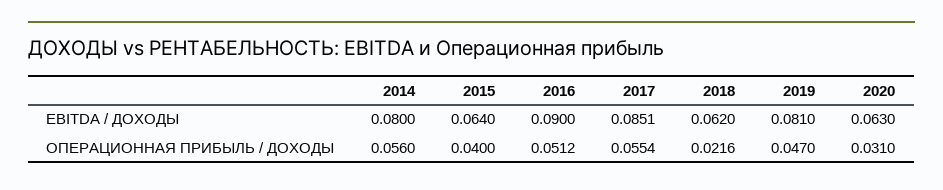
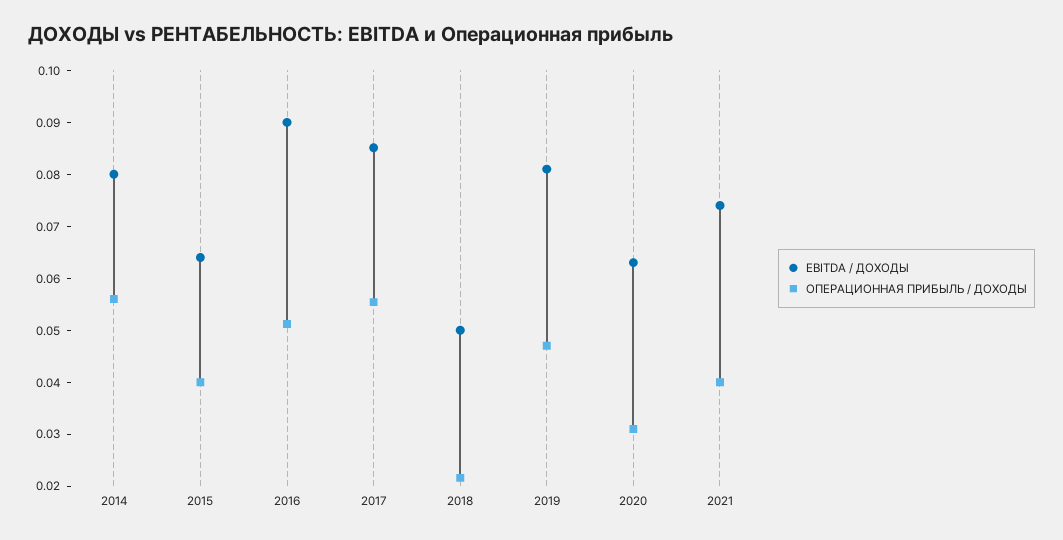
EBITDA / ДОХОДЫ, 2018: 0.062 -> 0.05
EBITDA / ДОХОДЫ, 2021: none -> 0.074
ОПЕРАЦИОННАЯ ПРИБЫЛЬ / ДОХОДЫ, 2021: none -> 0.04

